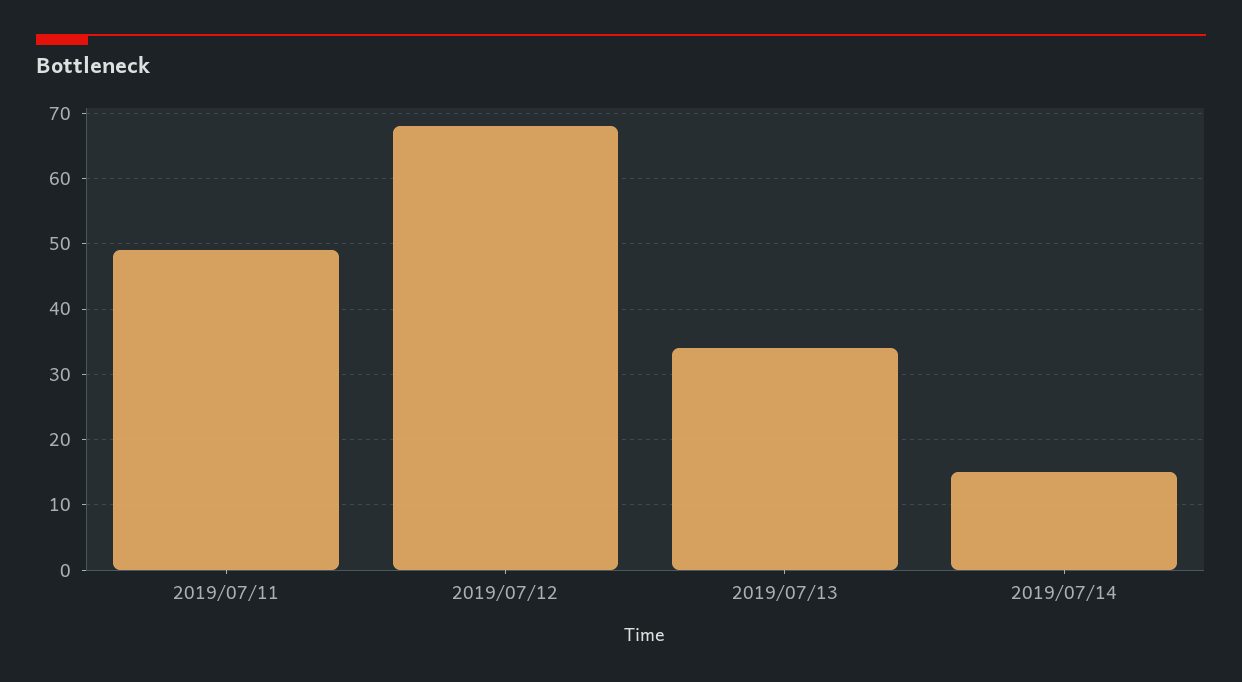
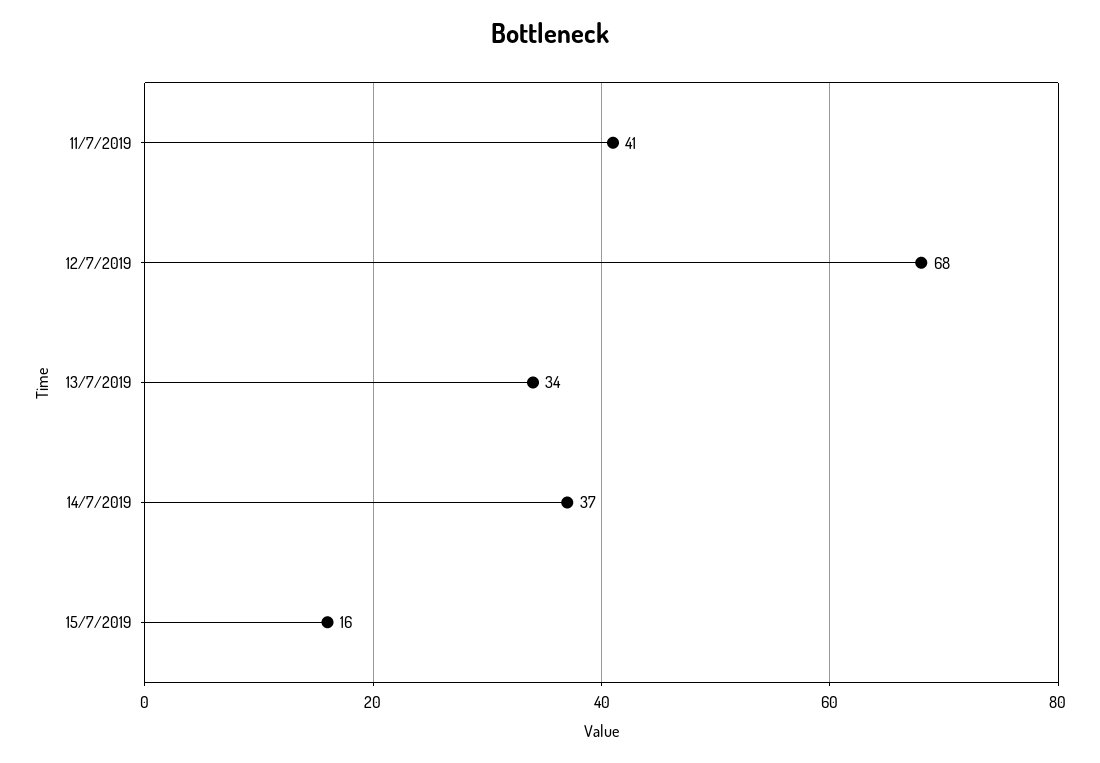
2019/07/11: 49 -> 41
2019/07/14: 15 -> 37
15/7/2019: none -> 16

